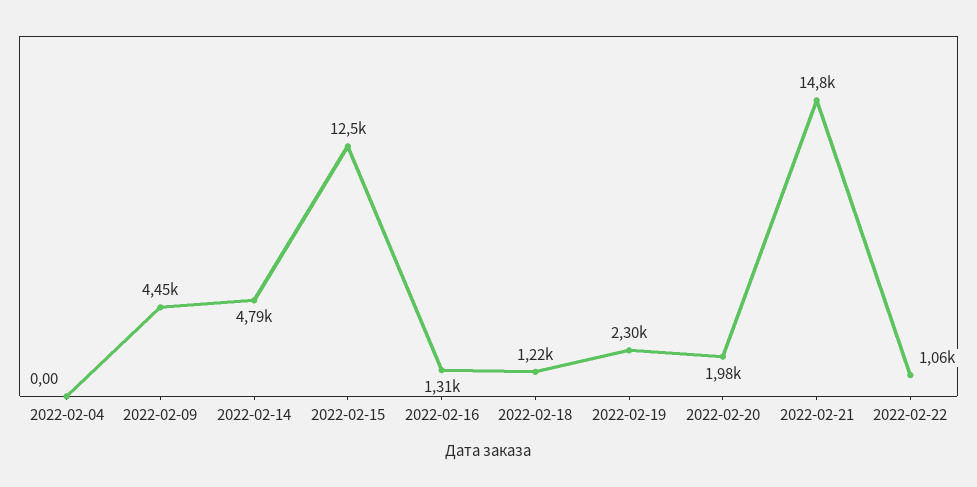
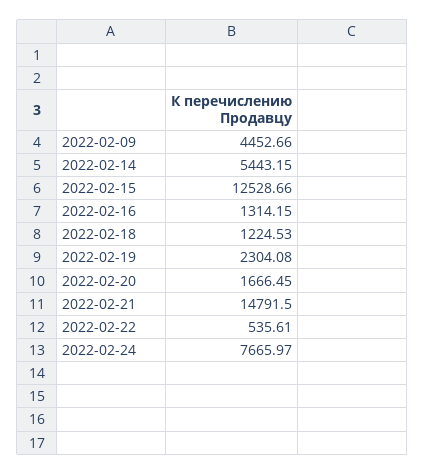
2022-02-04: 0 -> none
2022-02-14: 4790 -> 5443.15
2022-02-20: 1980 -> 1666.45
2022-02-22: 1060 -> 535.61
2022-02-24: none -> 7665.97

